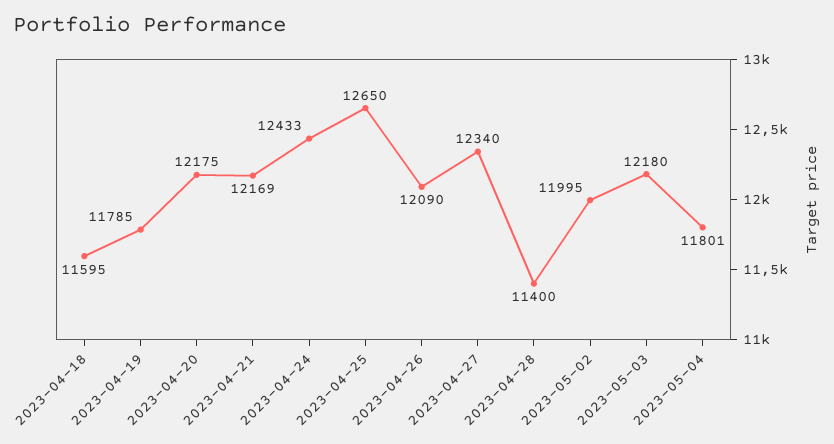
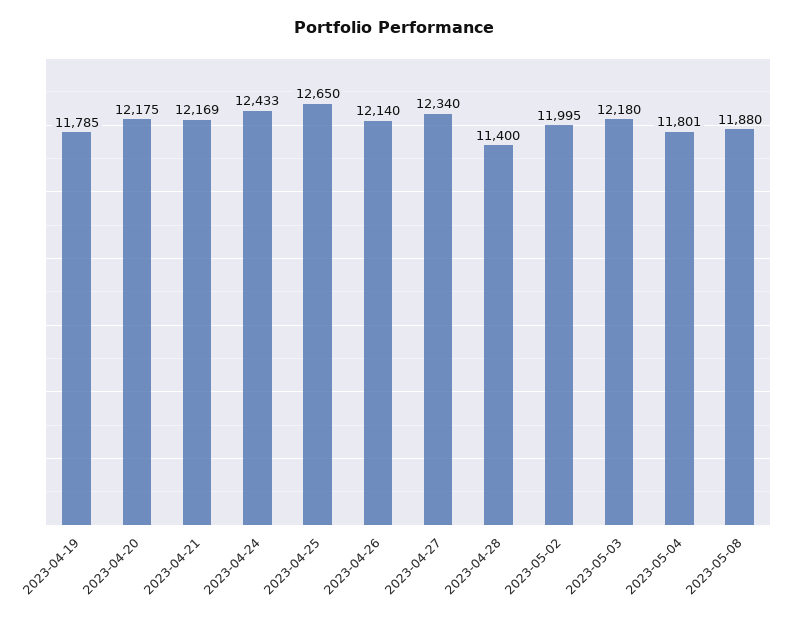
2023-04-18: 11595 -> none
2023-04-26: 12090 -> 12140
2023-05-08: none -> 11880

